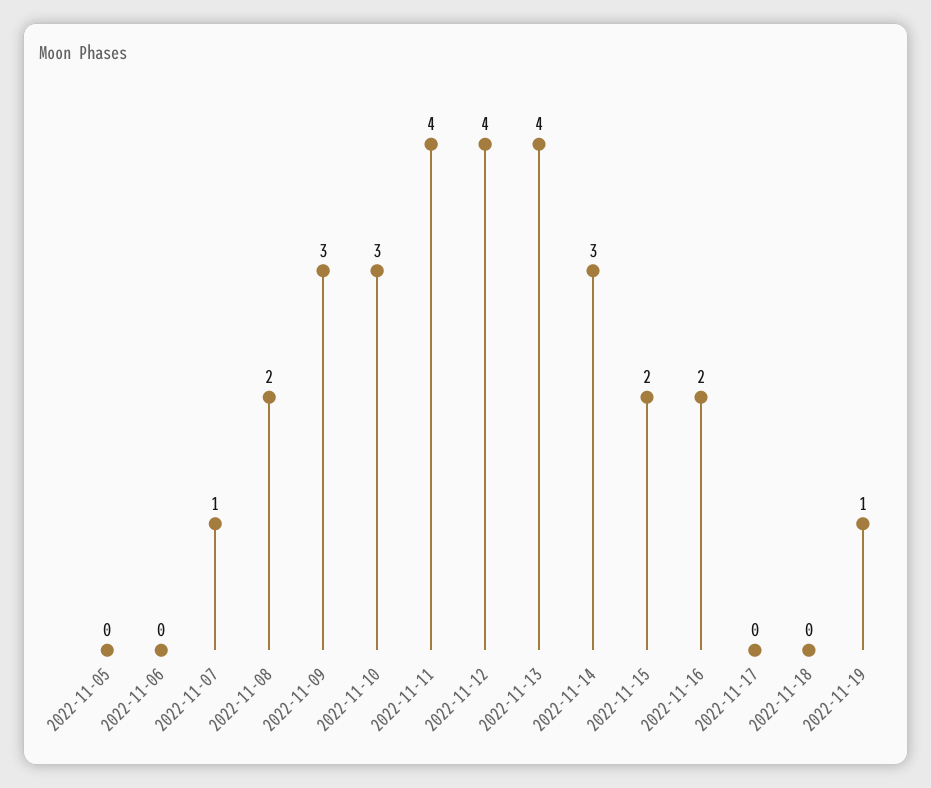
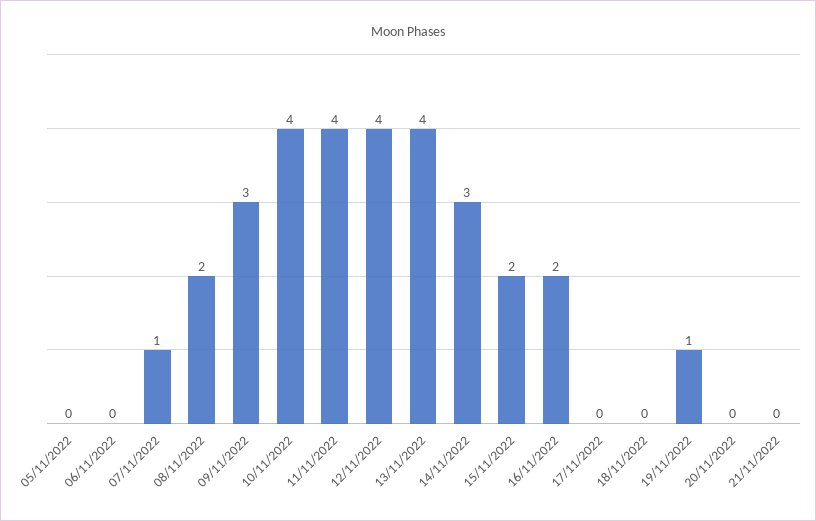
2022-11-10: 3 -> 4
20/11/2022: none -> 0
21/11/2022: none -> 0

